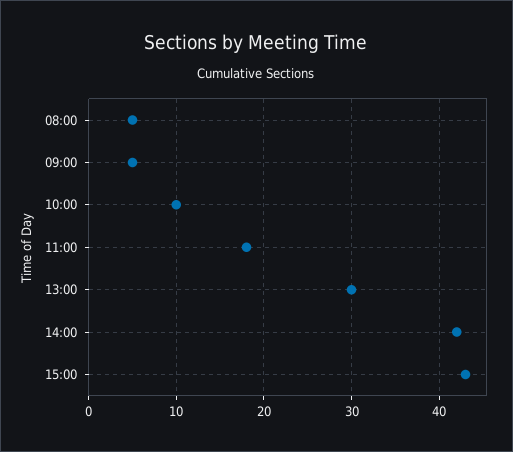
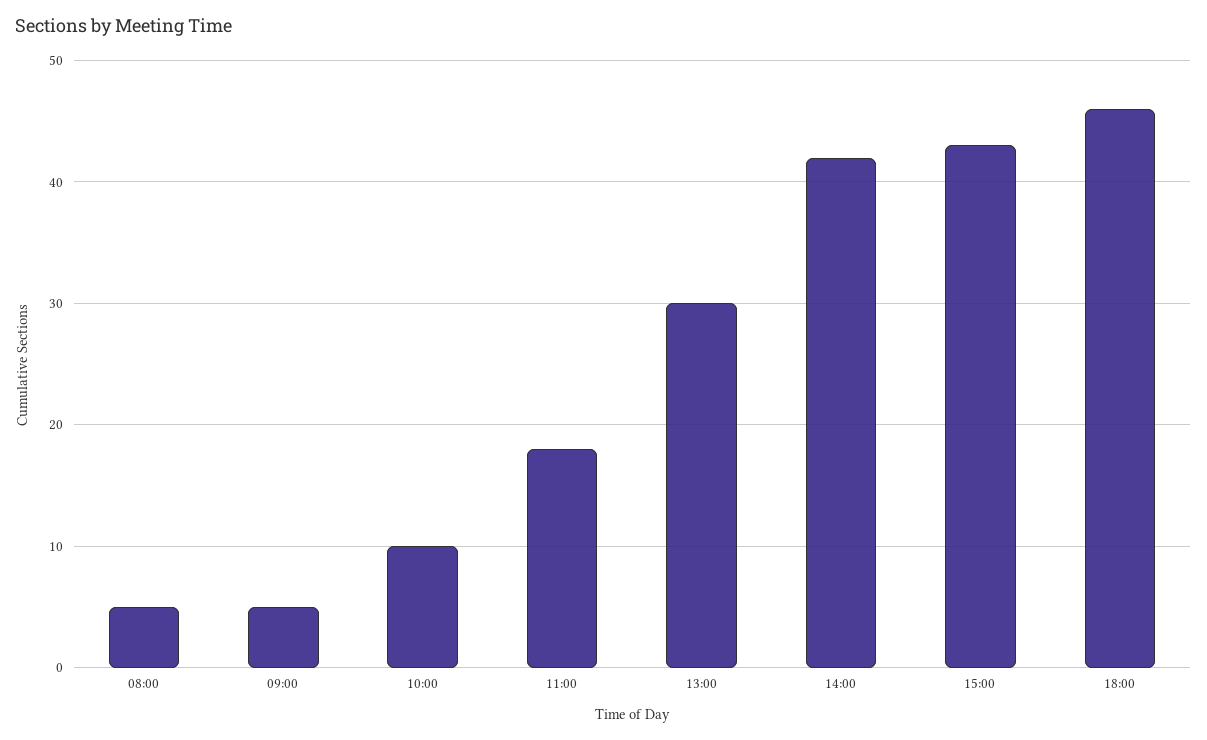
18:00: none -> 46

